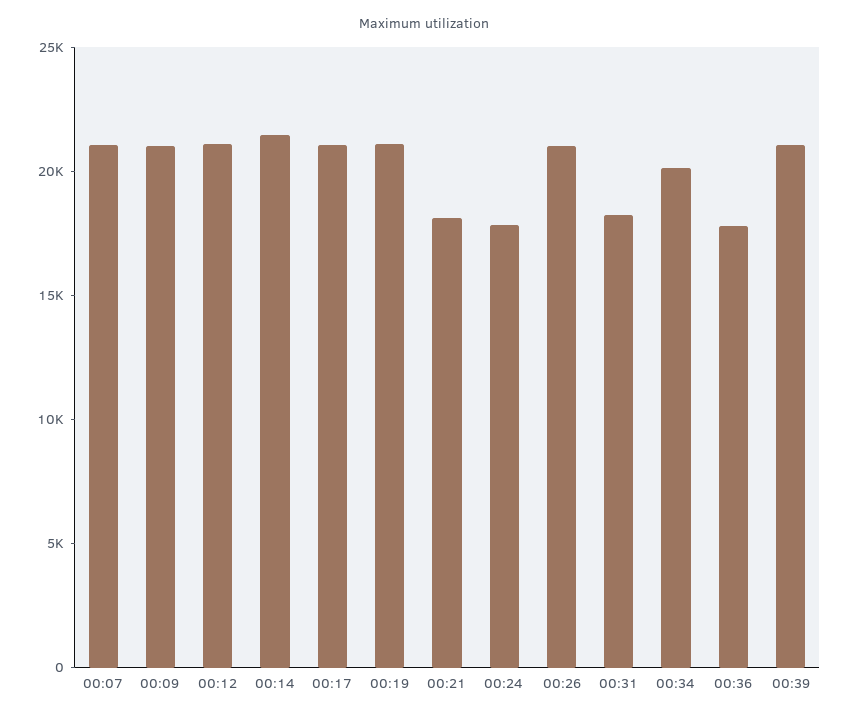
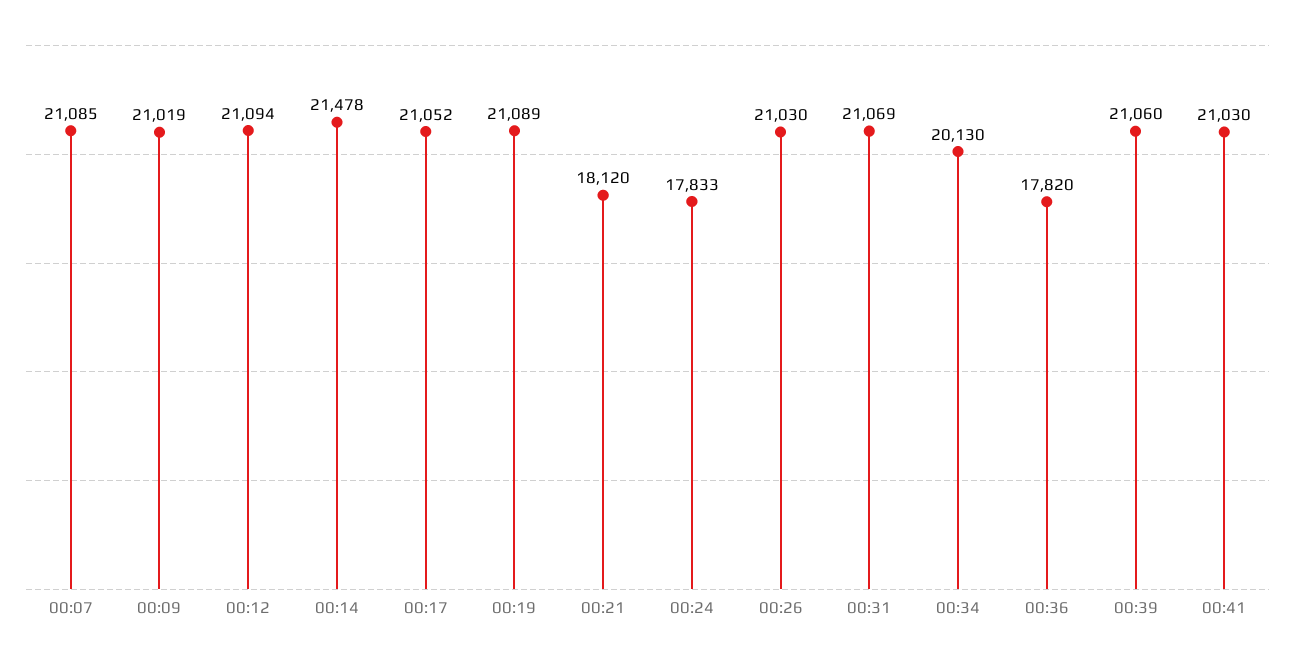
00:31: 18000 -> 21069
00:41: none -> 21030

